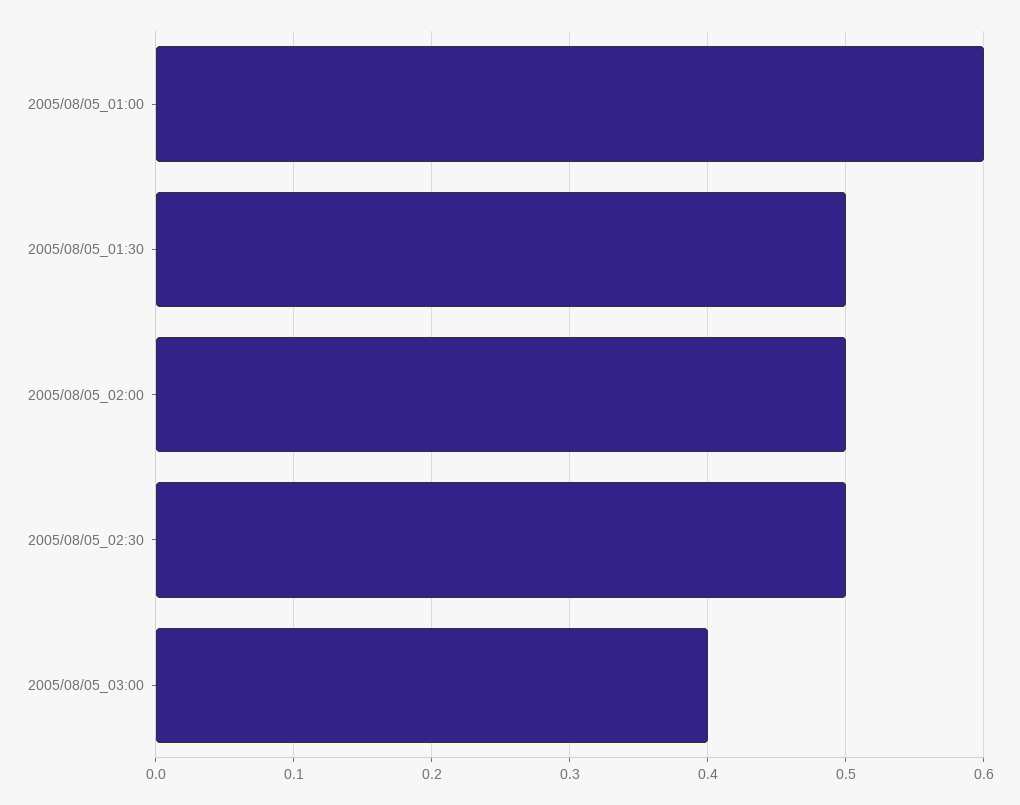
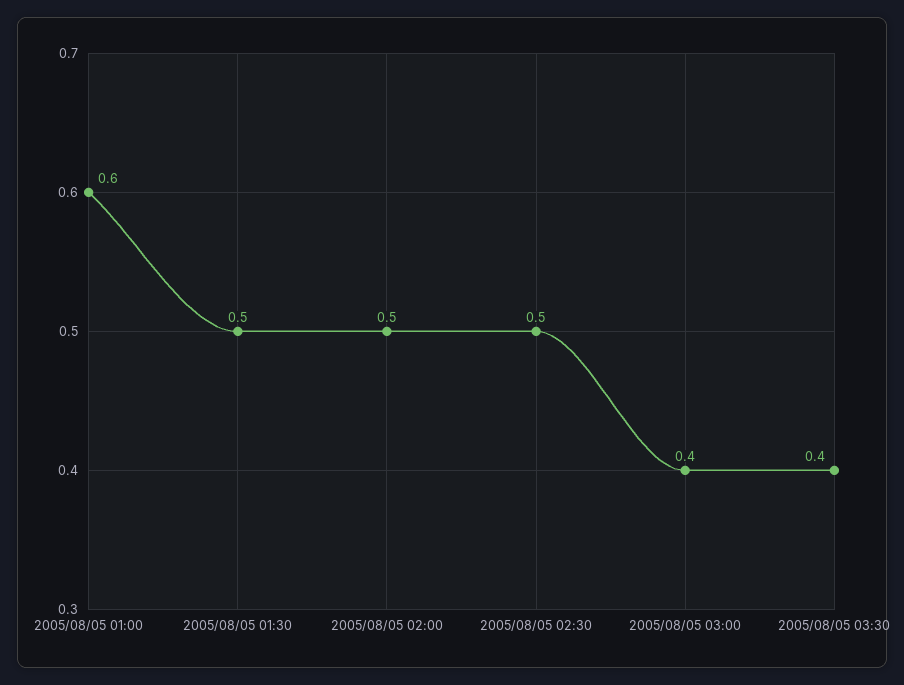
2005/08/05 03:30: none -> 0.4

